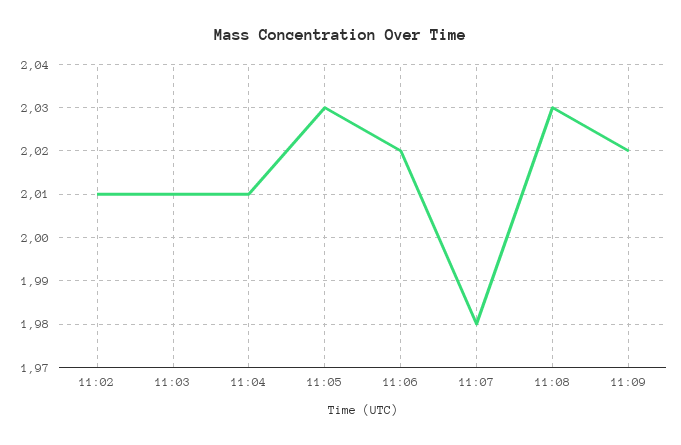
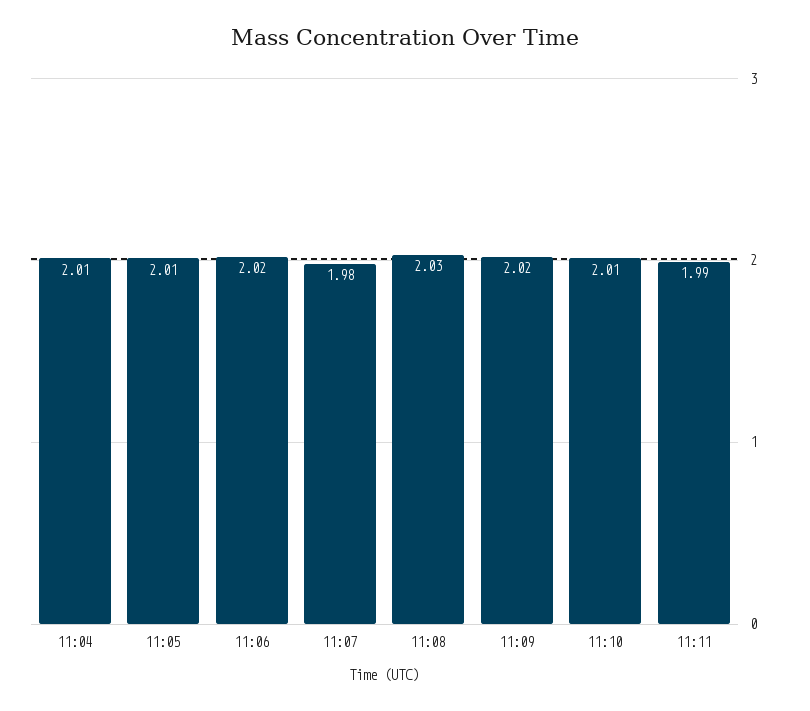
11:02: 2.01 -> none
11:03: 2.01 -> none
11:05: 2.03 -> 2.01
11:10: none -> 2.01
11:11: none -> 1.99

